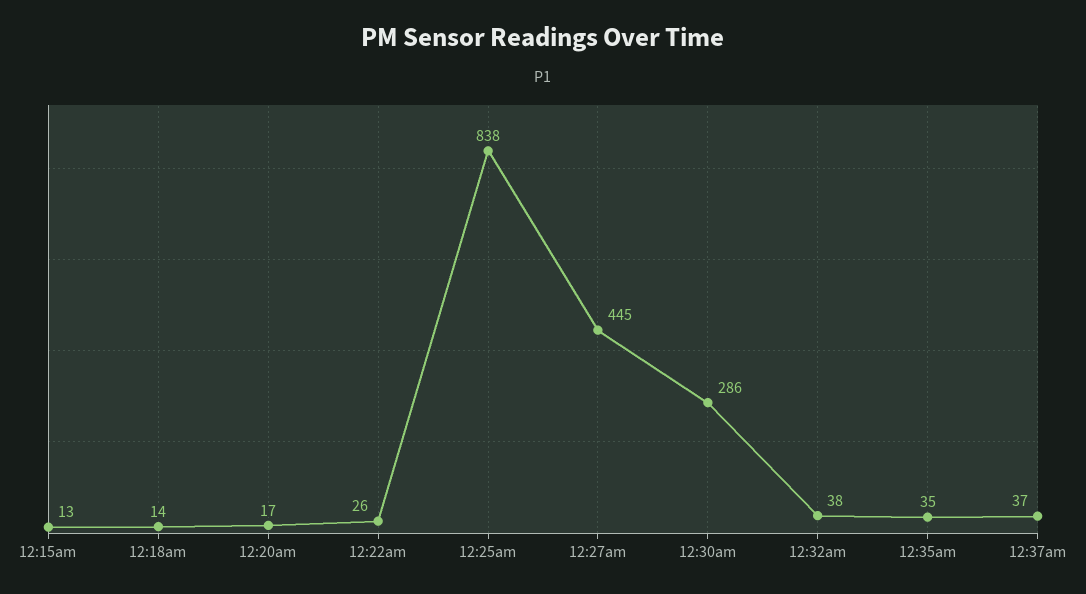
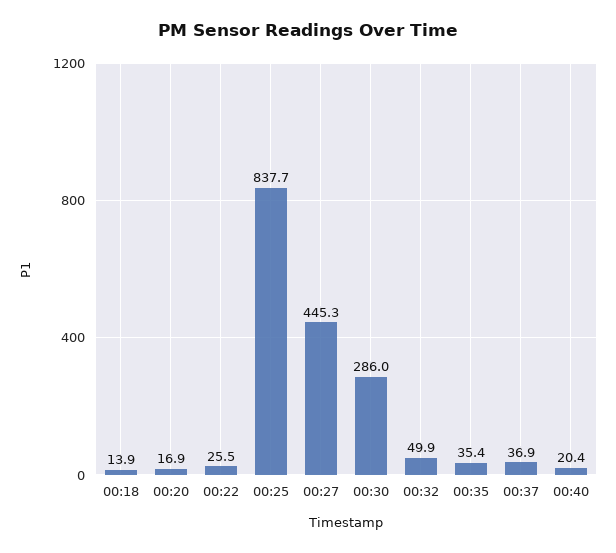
12:15am: 13 -> none
12:32am: 38 -> 49.9
00:40: none -> 20.4

